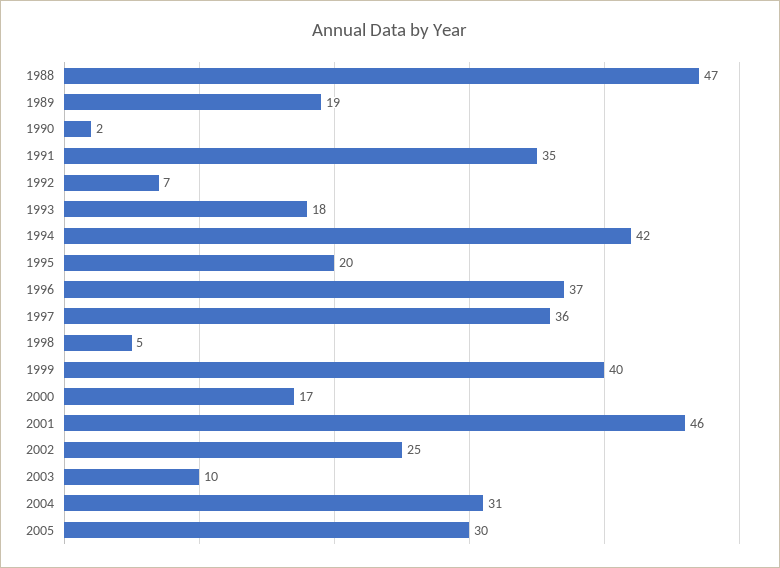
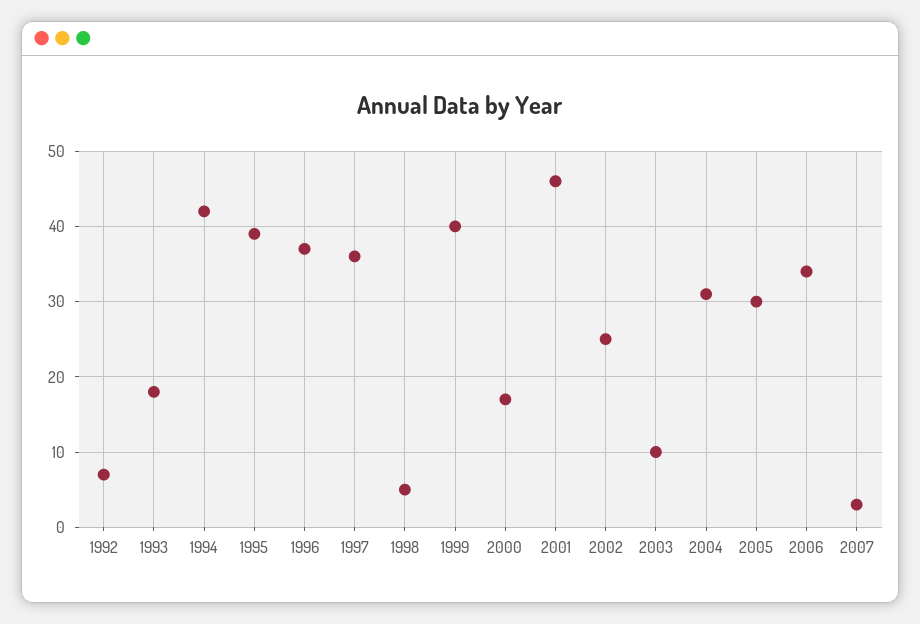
1988: 47 -> none
1989: 19 -> none
1990: 2 -> none
1991: 35 -> none
1995: 20 -> 39
2006: none -> 34
2007: none -> 3

